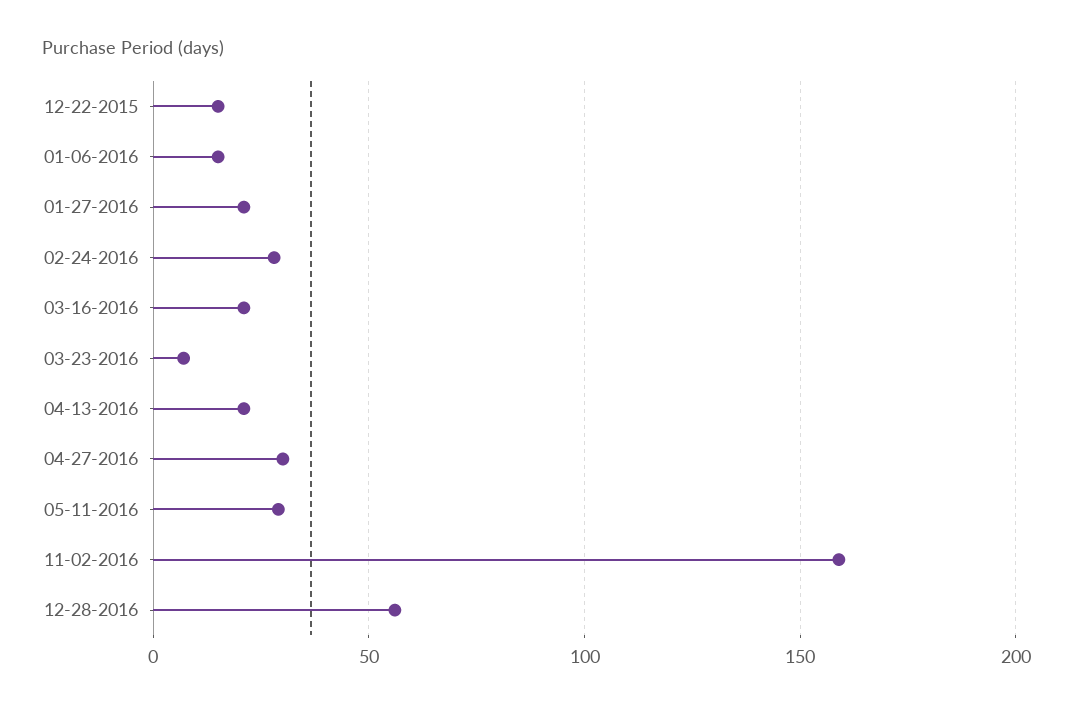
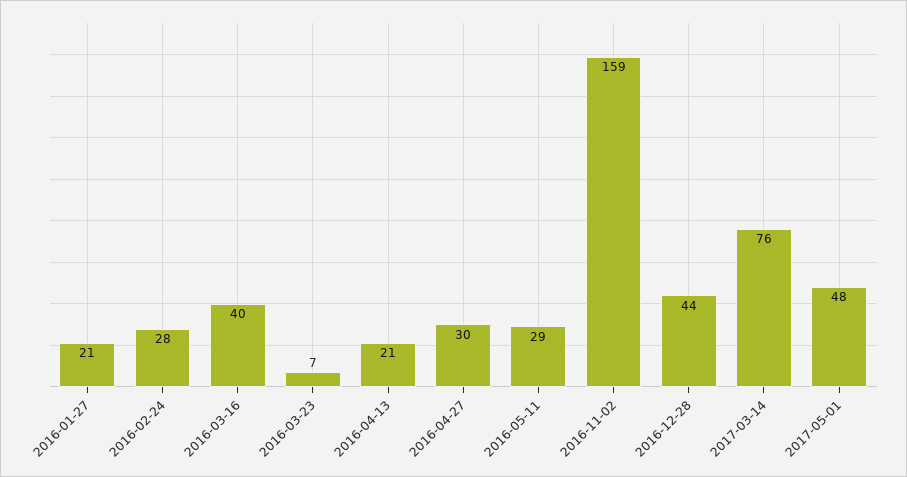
12-22-2015: 15 -> none
01-06-2016: 15 -> none
03-16-2016: 20 -> 40
12-28-2016: 55 -> 44
2017-03-14: none -> 76
2017-05-01: none -> 48

